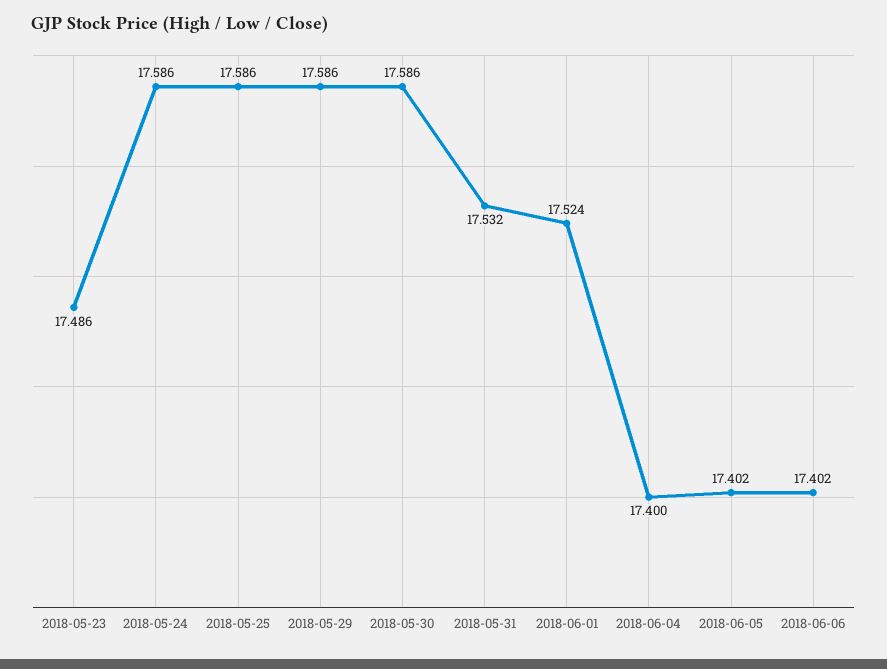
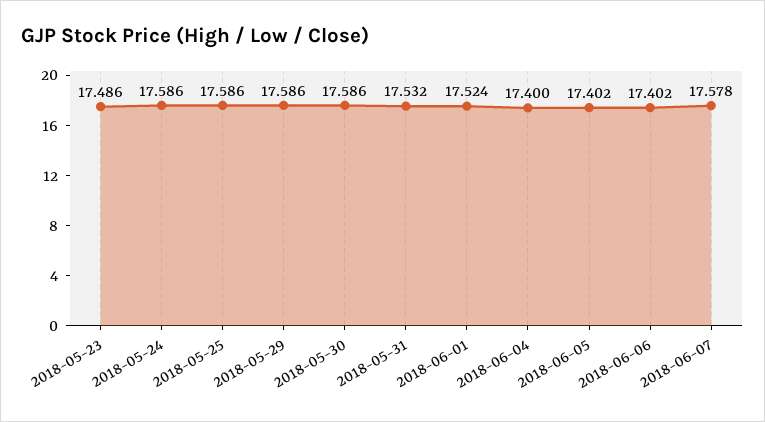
2018-06-07: none -> 17.578

